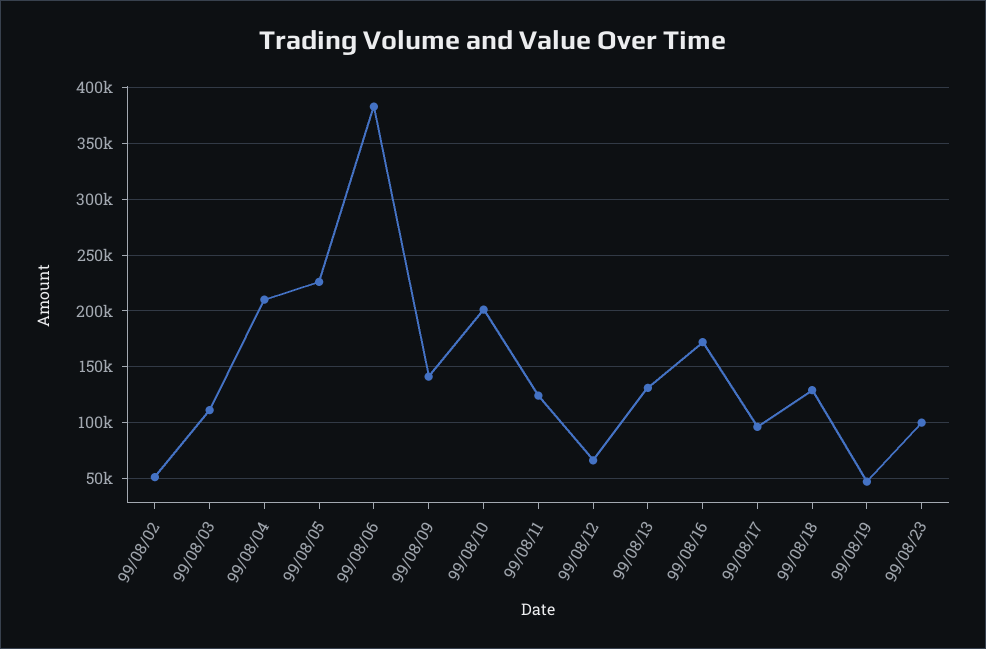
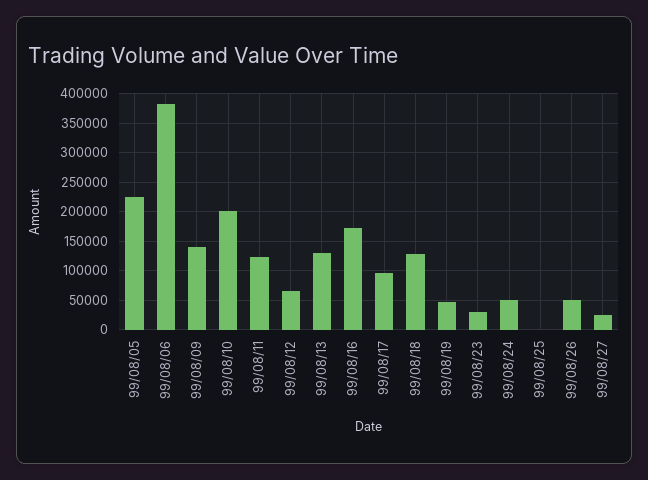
99/08/02: 50000 -> none
99/08/03: 110000 -> none
99/08/04: 210000 -> none
99/08/23: 100000 -> 25000
99/08/24: none -> 50000
99/08/25: none -> 0
99/08/26: none -> 50000
99/08/27: none -> 25000

